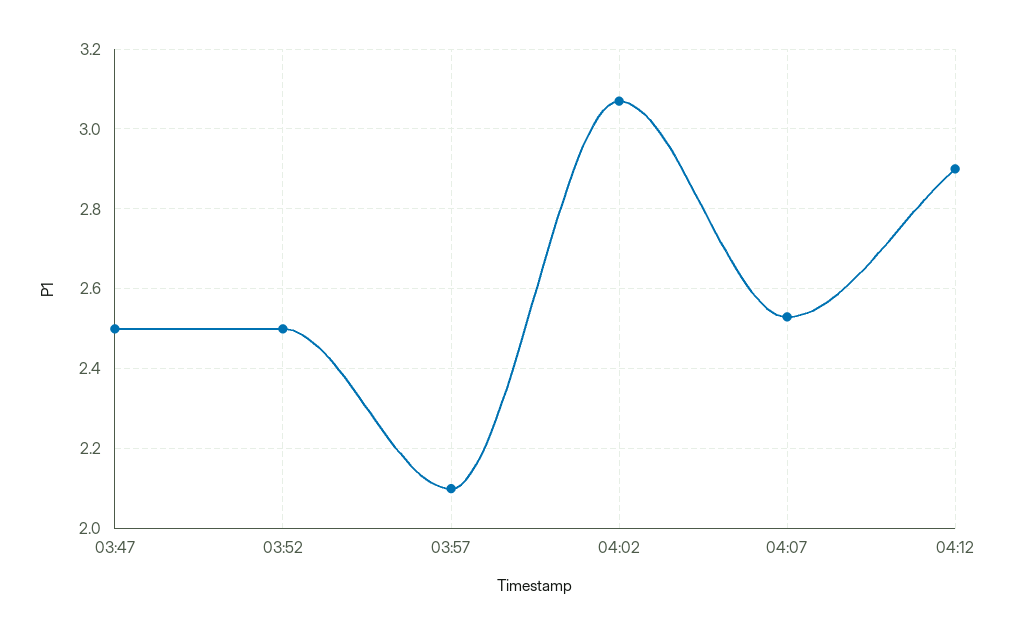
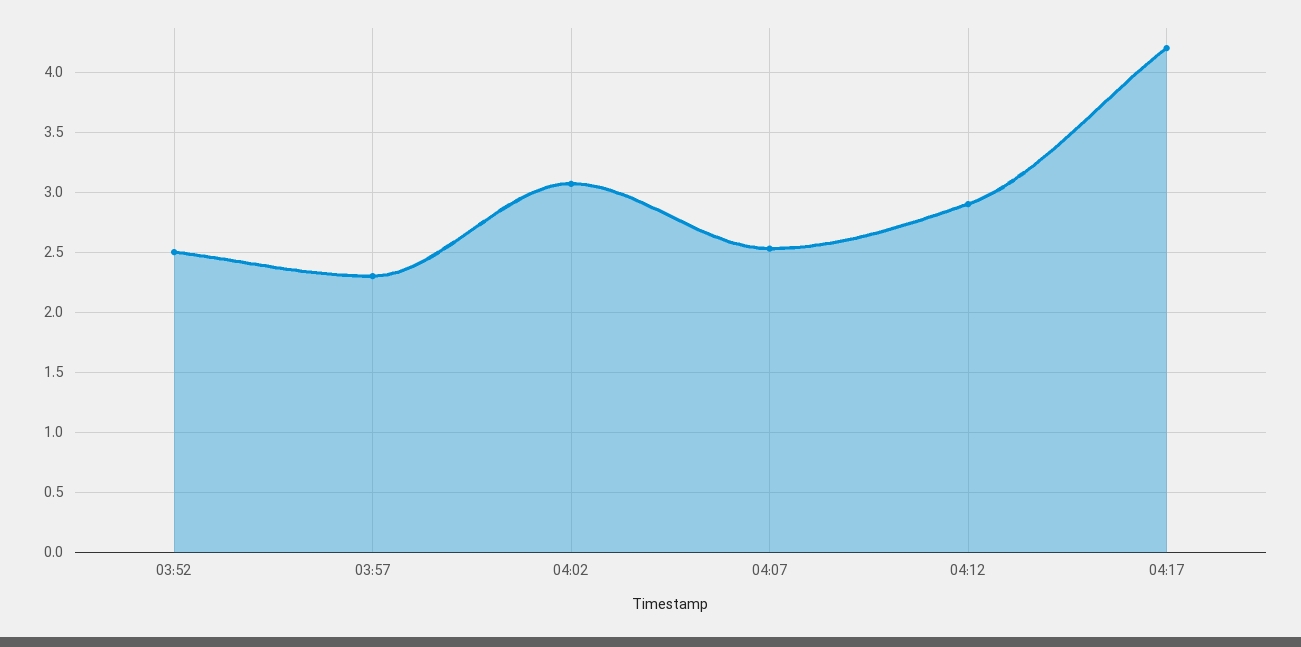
03:47: 2.5 -> none
03:57: 2.1 -> 2.3
04:17: none -> 4.2

